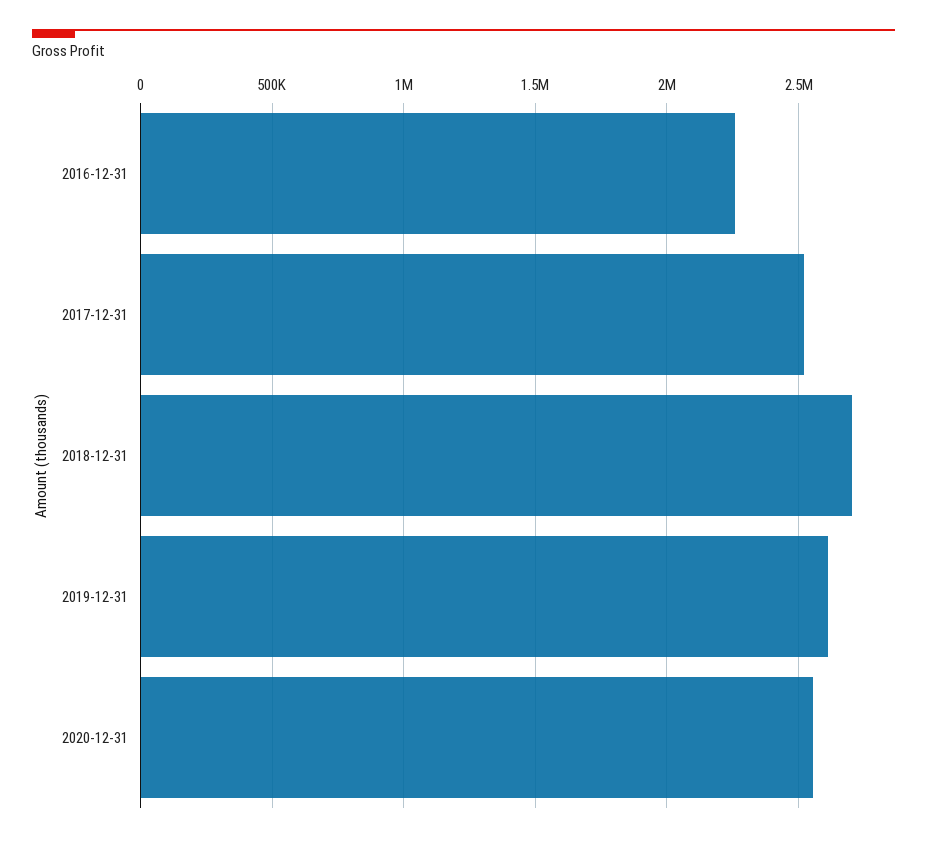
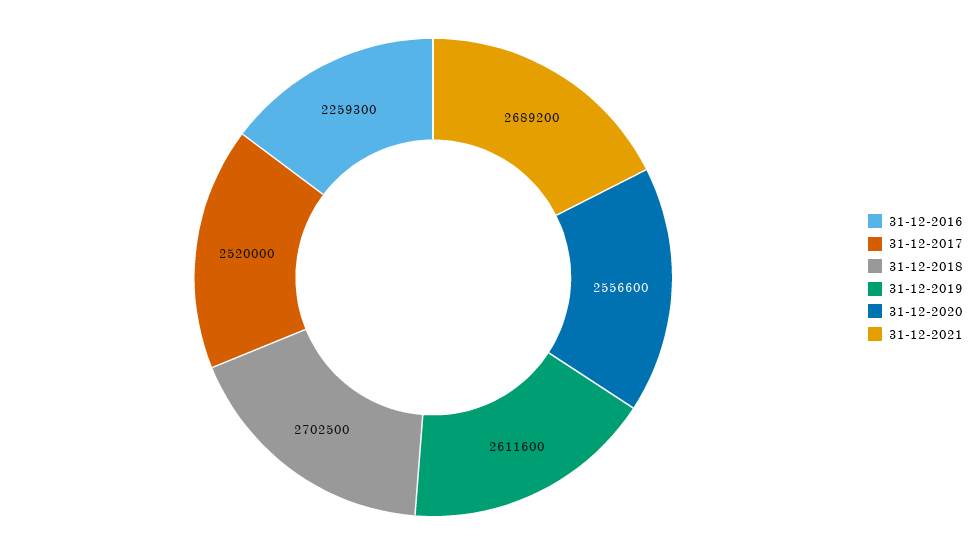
31-12-2021: none -> 2689200

